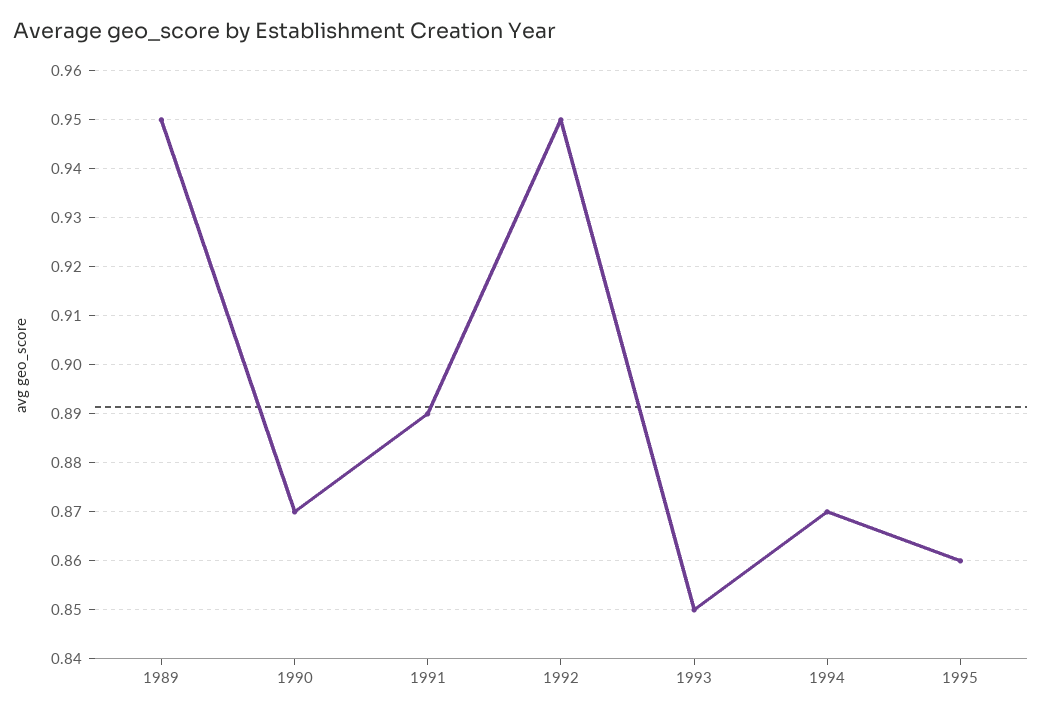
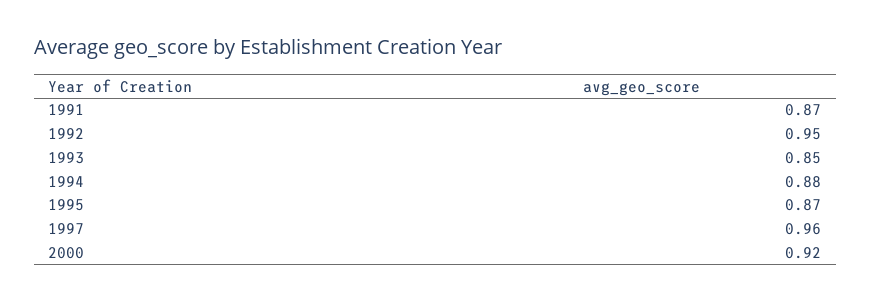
1989: 0.95 -> none
1990: 0.87 -> none
1991: 0.89 -> 0.87
1994: 0.87 -> 0.88
1995: 0.86 -> 0.87
1997: none -> 0.96
2000: none -> 0.92

